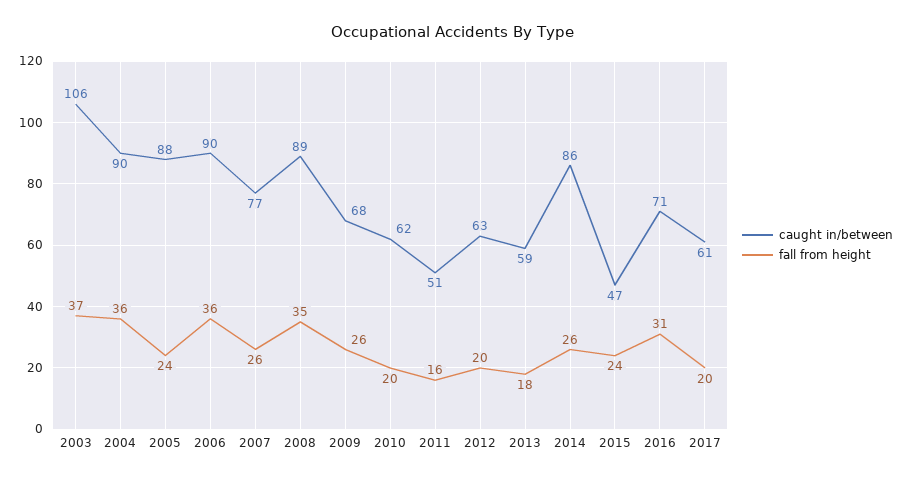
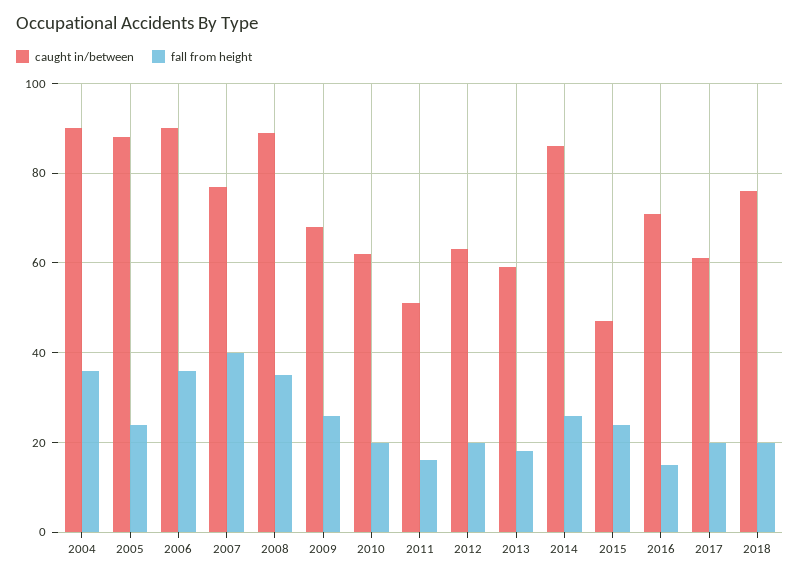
caught in/between, 2003: 106 -> none
fall from height, 2003: 37 -> none
fall from height, 2007: 26 -> 40
fall from height, 2016: 31 -> 15
caught in/between, 2018: none -> 75
fall from height, 2018: none -> 20

